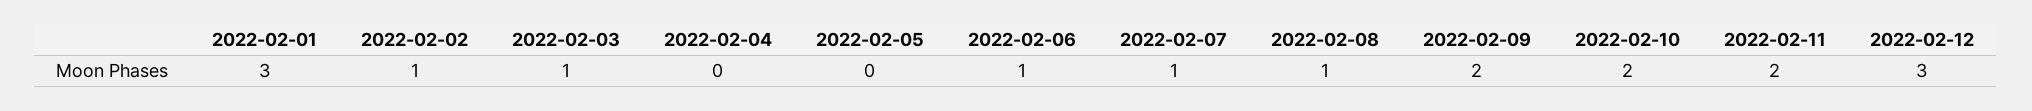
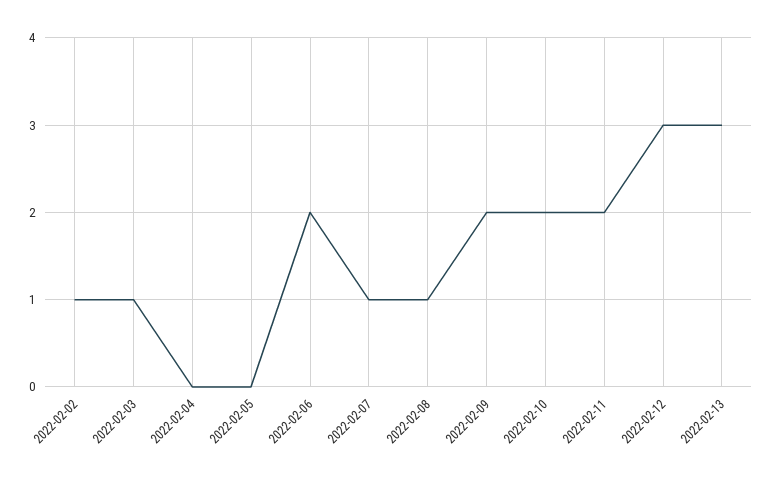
2022-02-01: 3 -> none
2022-02-06: 1 -> 2
2022-02-13: none -> 3

